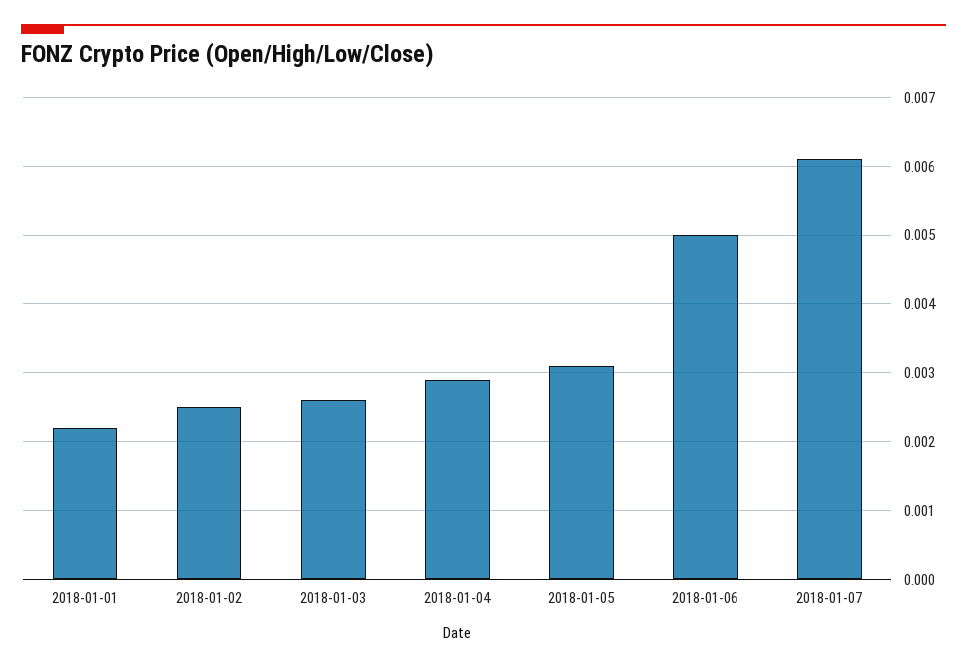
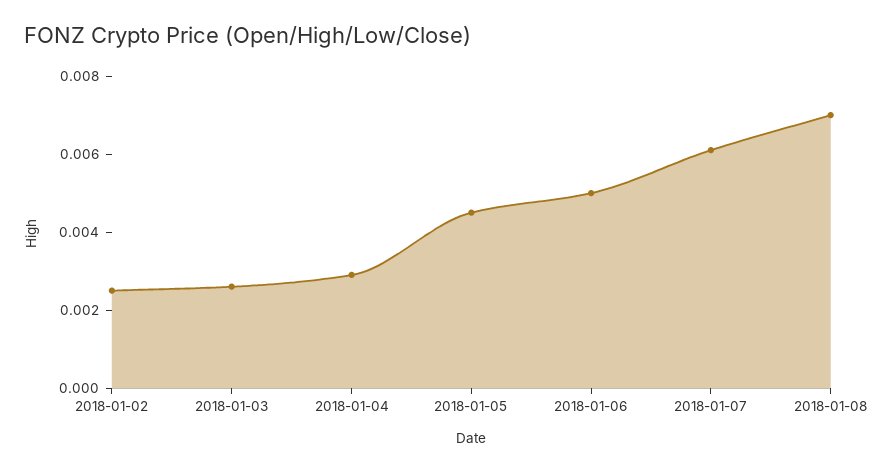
2018-01-01: 0.0022 -> none
2018-01-05: 0.0031 -> 0.0045
2018-01-08: none -> 0.007

